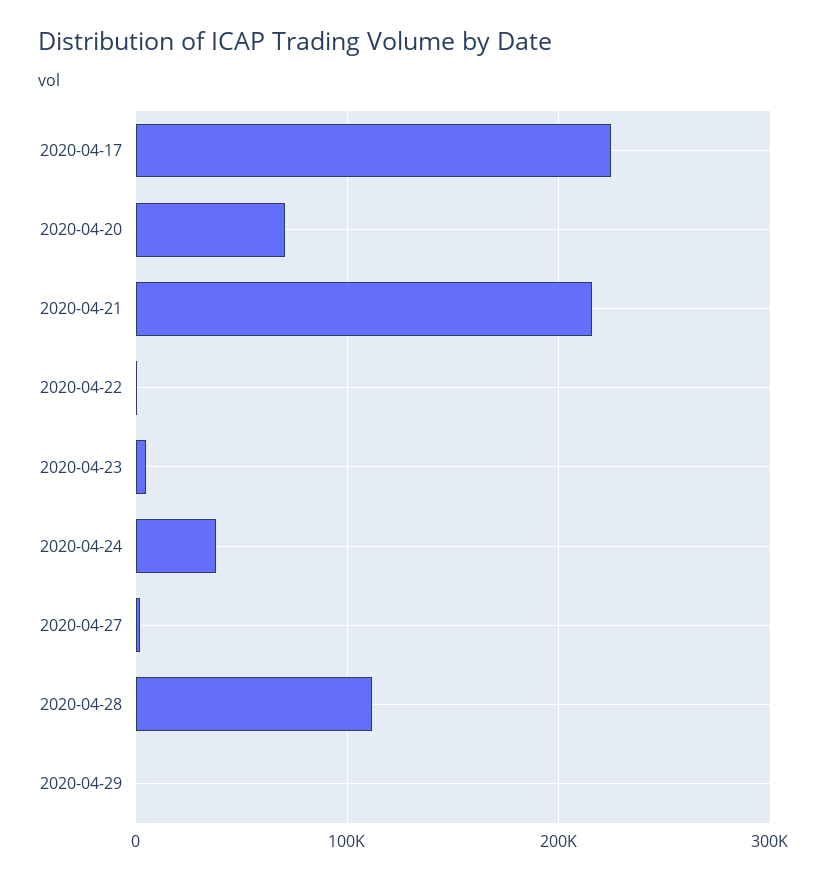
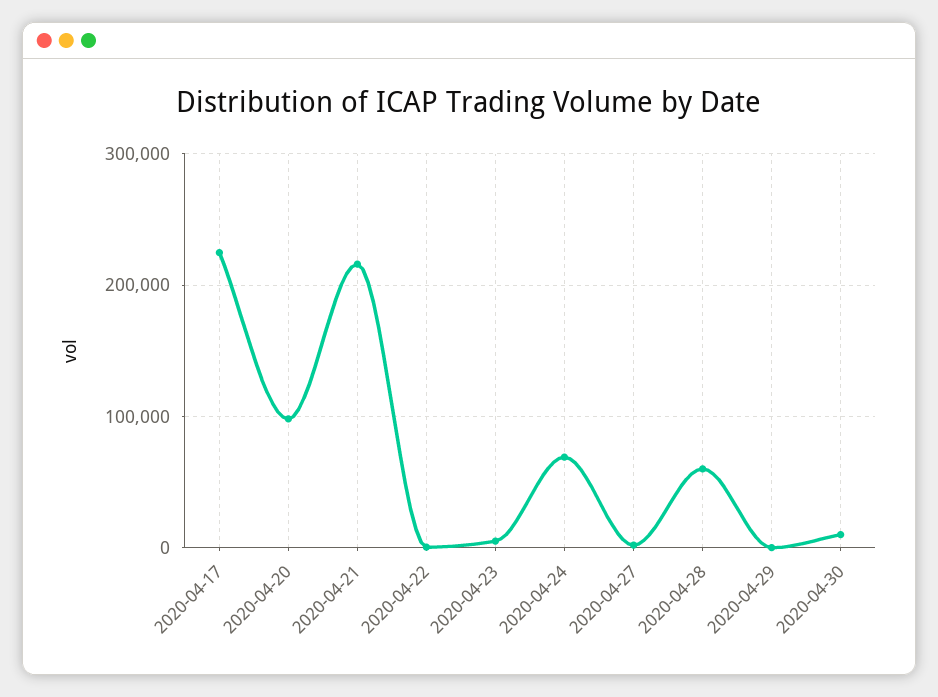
2020-04-20: 70000 -> 100000
2020-04-24: 40000 -> 70000
2020-04-28: 110000 -> 60000
2020-04-30: none -> 10000

